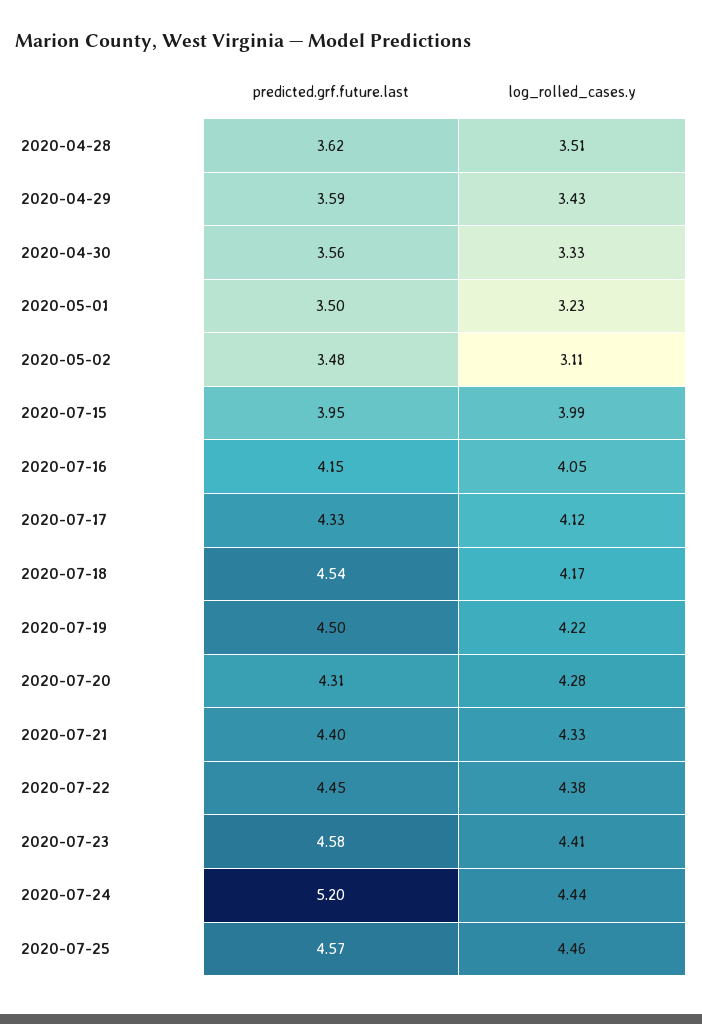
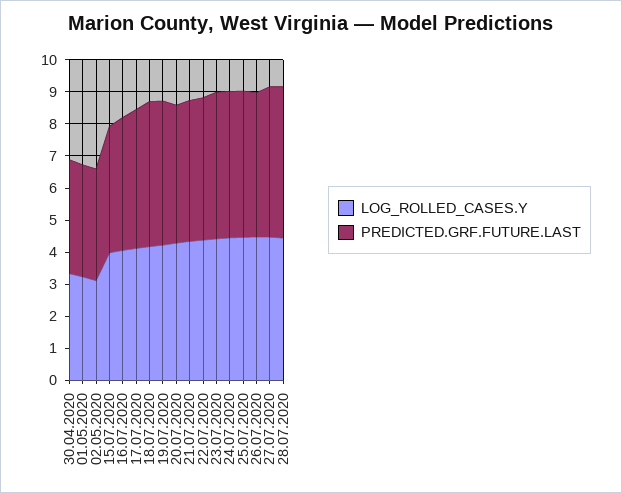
predicted.grf.future.last, 2020-04-28: 3.62 -> none
log_rolled_cases.y, 2020-04-28: 3.51 -> none
predicted.grf.future.last, 2020-04-29: 3.59 -> none
log_rolled_cases.y, 2020-04-29: 3.43 -> none
predicted.grf.future.last, 2020-07-24: 5.2 -> 4.5
log_rolled_cases.y, 26.07.2020: none -> 4.5
predicted.grf.future.last, 26.07.2020: none -> 4.5
log_rolled_cases.y, 27.07.2020: none -> 4.5
predicted.grf.future.last, 27.07.2020: none -> 4.75
log_rolled_cases.y, 28.07.2020: none -> 4.5
predicted.grf.future.last, 28.07.2020: none -> 4.75

